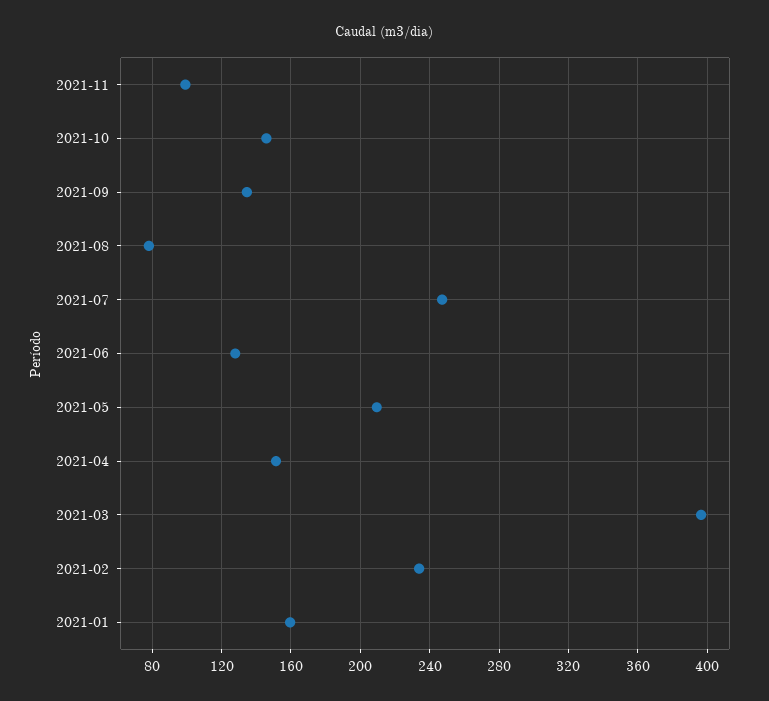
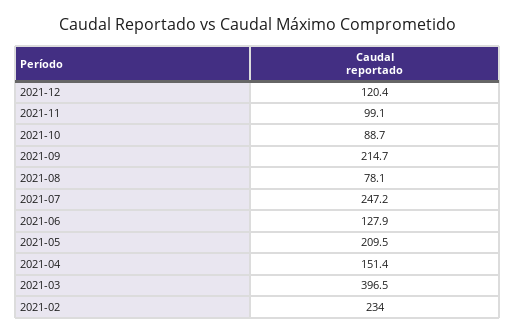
2021-10: 145 -> 88.7
2021-09: 135 -> 214.7
2021-01: 160 -> none
2021-12: none -> 120.4

